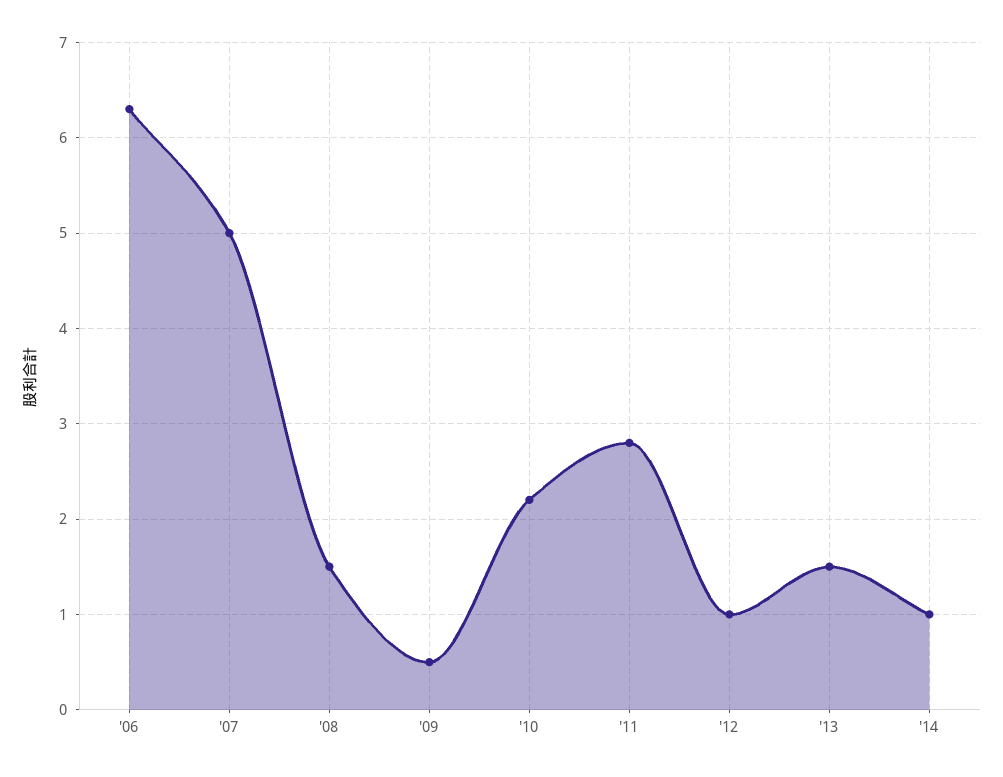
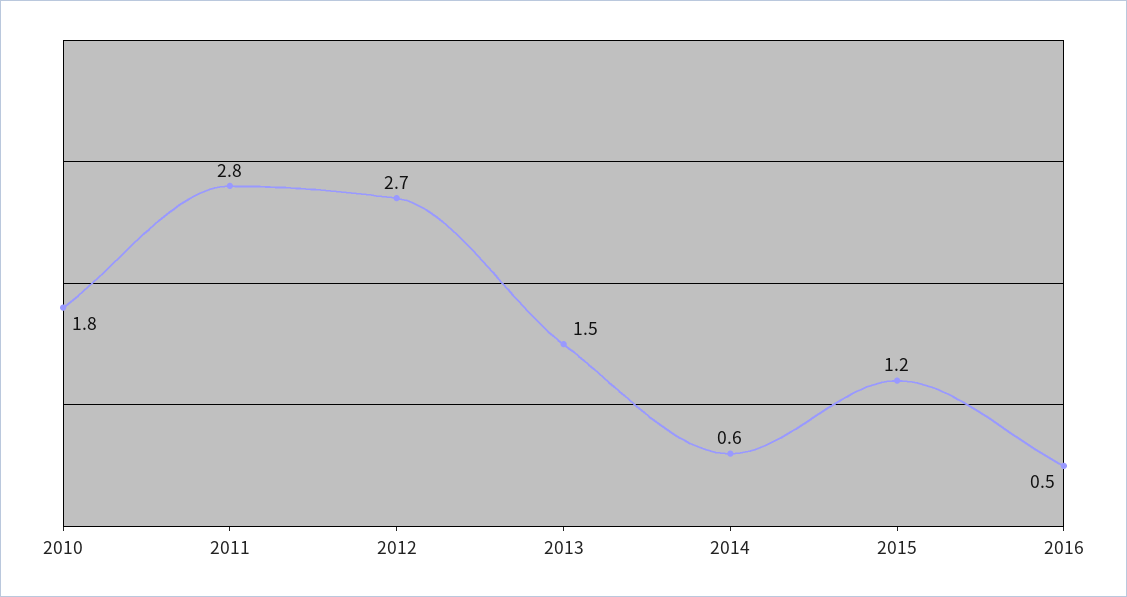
'06: 6.3 -> none
'07: 5 -> none
'08: 1.5 -> none
'09: 0.5 -> none
'10: 2.2 -> 1.8
'12: 1 -> 2.7
'14: 1 -> 0.6
2015: none -> 1.2
2016: none -> 0.5

